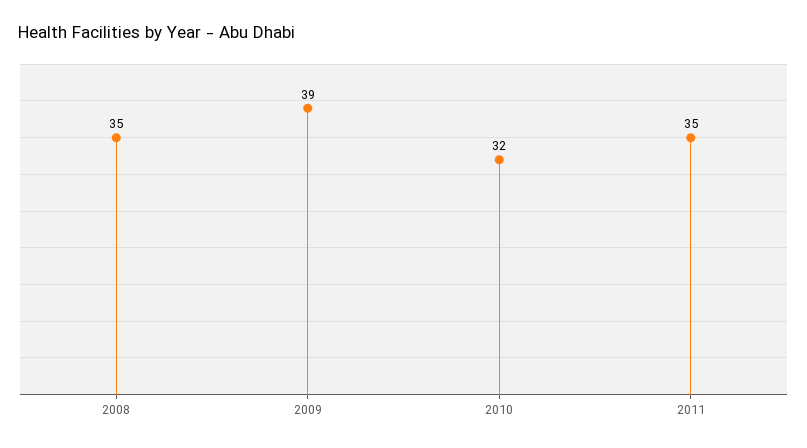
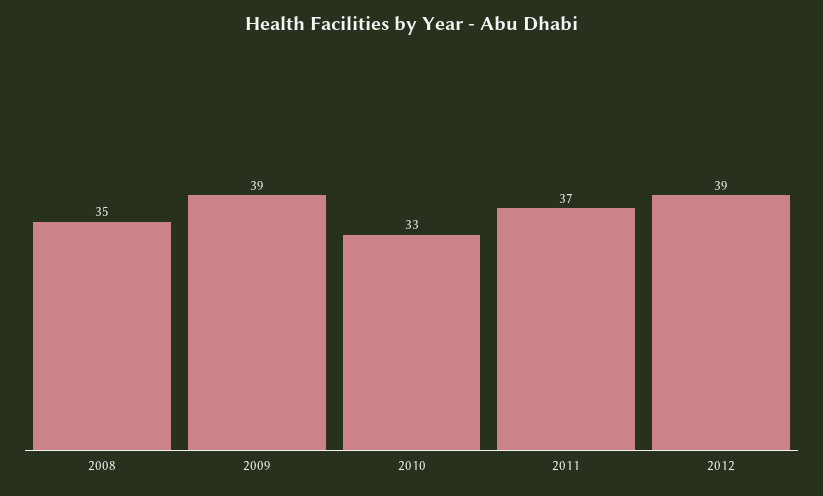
2010: 32 -> 33
2011: 35 -> 37
2012: none -> 39

